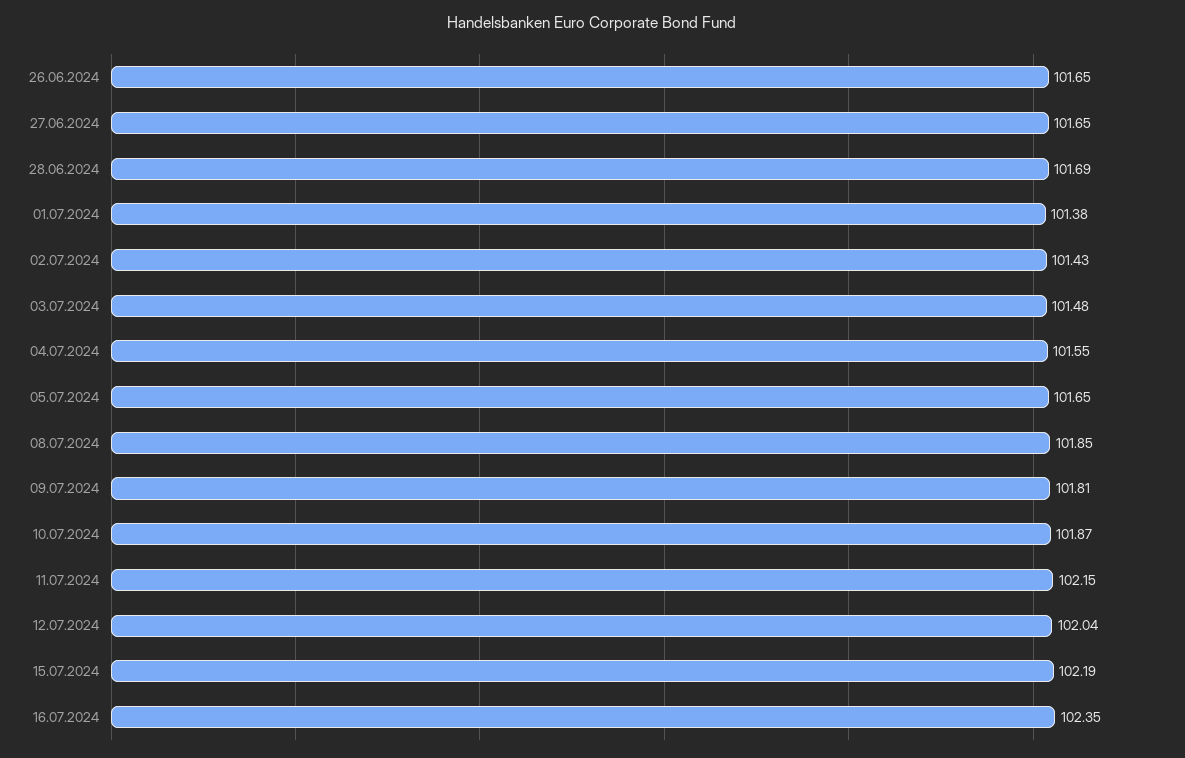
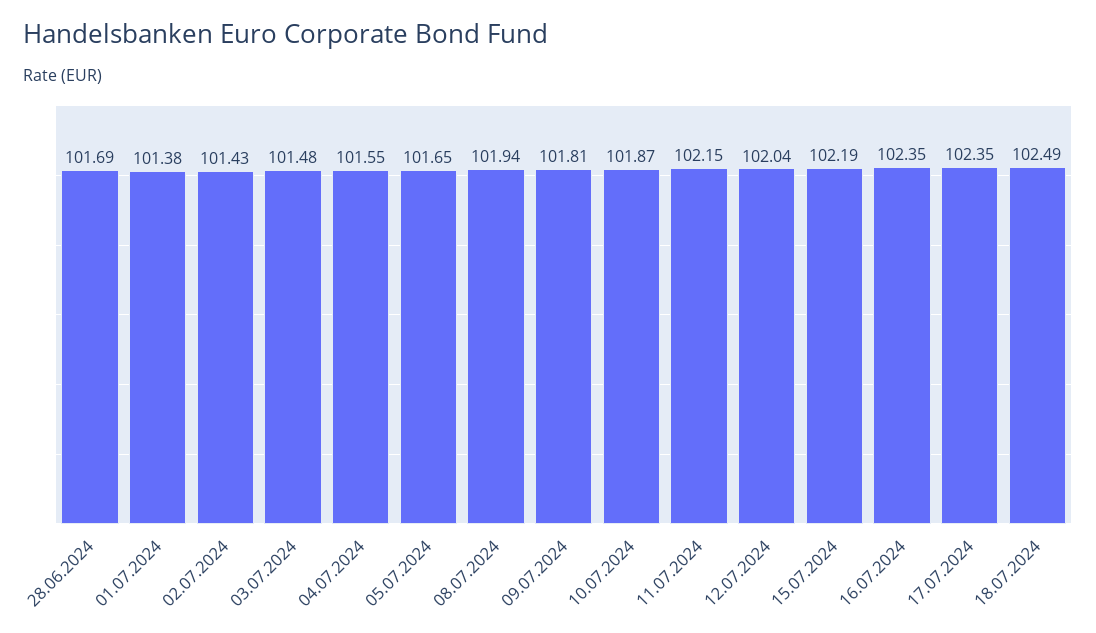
26.06.2024: 101.65 -> none
27.06.2024: 101.65 -> none
08.07.2024: 101.85 -> 101.94
17.07.2024: none -> 102.35
18.07.2024: none -> 102.49

